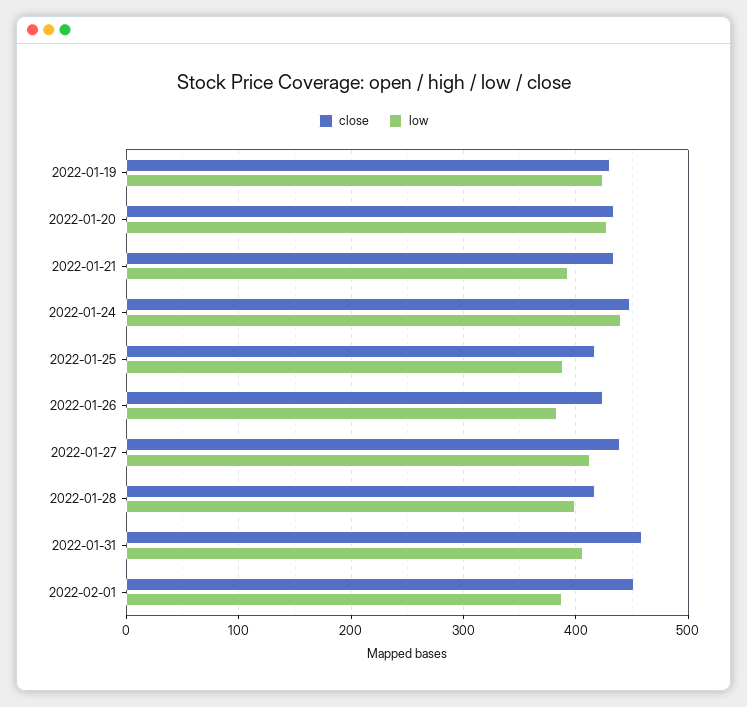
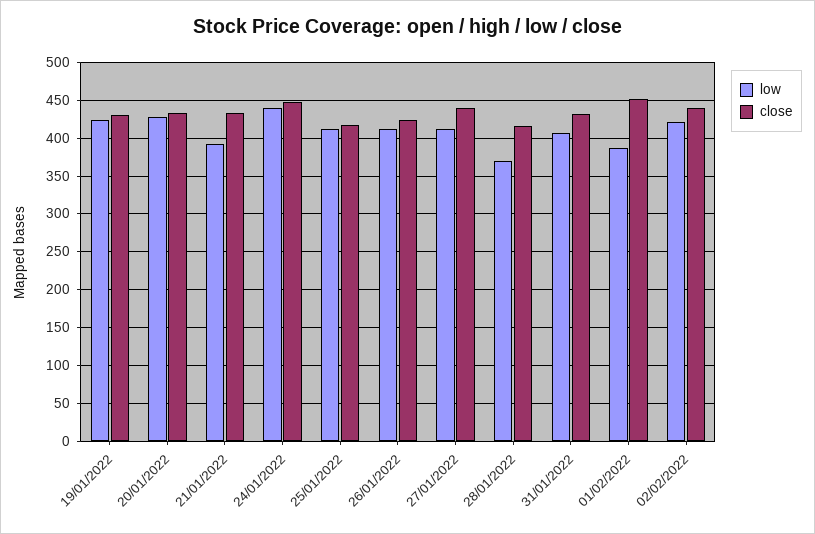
low, 2022-01-25: 390 -> 410
low, 2022-01-26: 380 -> 410
low, 2022-01-28: 400 -> 370
close, 2022-01-31: 460 -> 430
low, 02/02/2022: none -> 420
close, 02/02/2022: none -> 440

